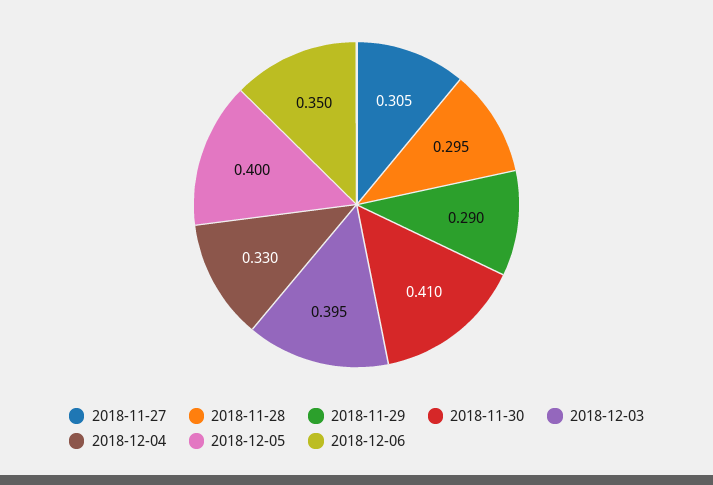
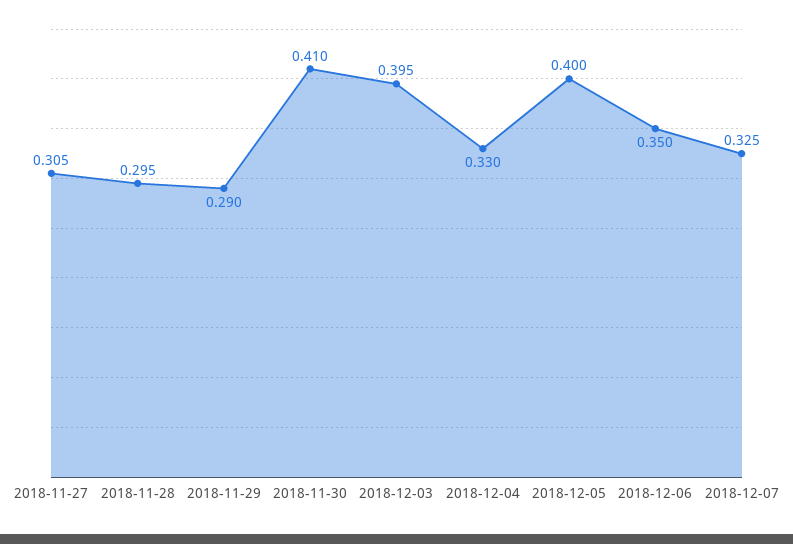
2018-12-07: none -> 0.325

